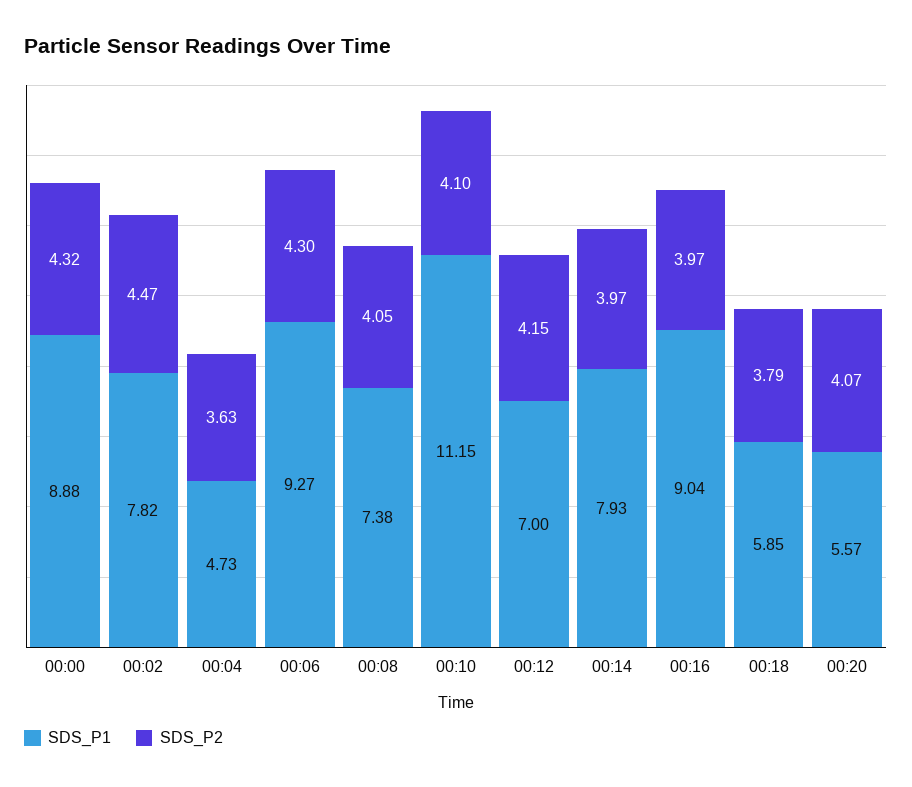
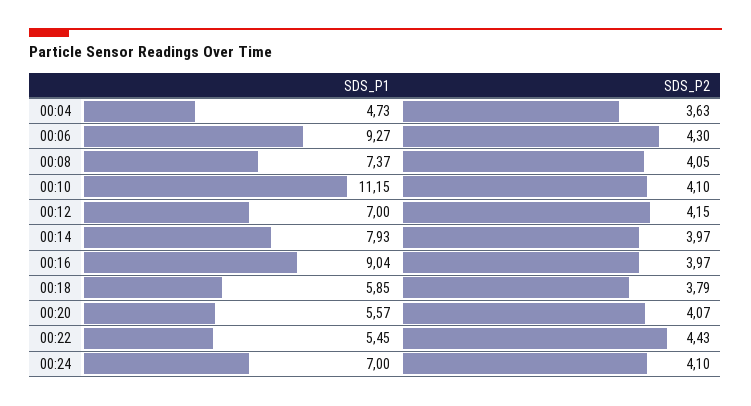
SDS_P1, 00:00: 8.88 -> none
SDS_P2, 00:00: 4.32 -> none
SDS_P1, 00:02: 7.82 -> none
SDS_P2, 00:02: 4.47 -> none
SDS_P1, 00:08: 7.38 -> 7.37
SDS_P1, 00:22: none -> 5.45
SDS_P2, 00:22: none -> 4.43
SDS_P1, 00:24: none -> 7
SDS_P2, 00:24: none -> 4.1

